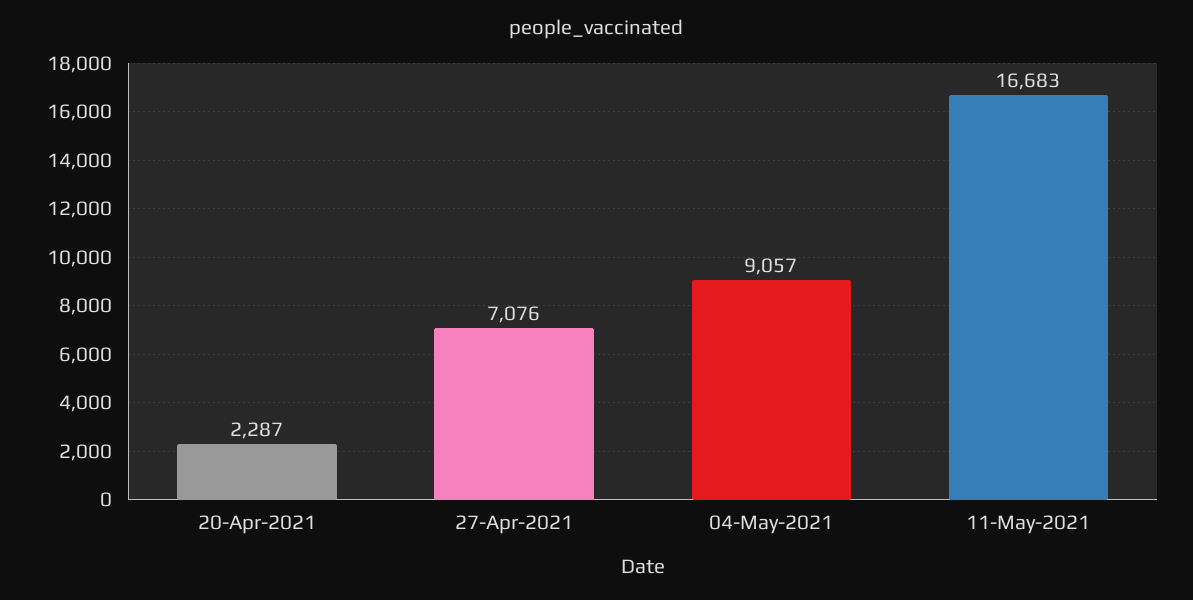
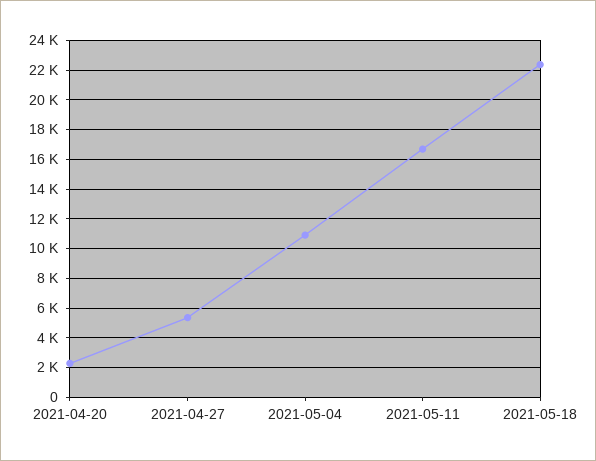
27-Apr-2021: 7076 -> 5500
04-May-2021: 9057 -> 11000
2021-05-18: none -> 22500

